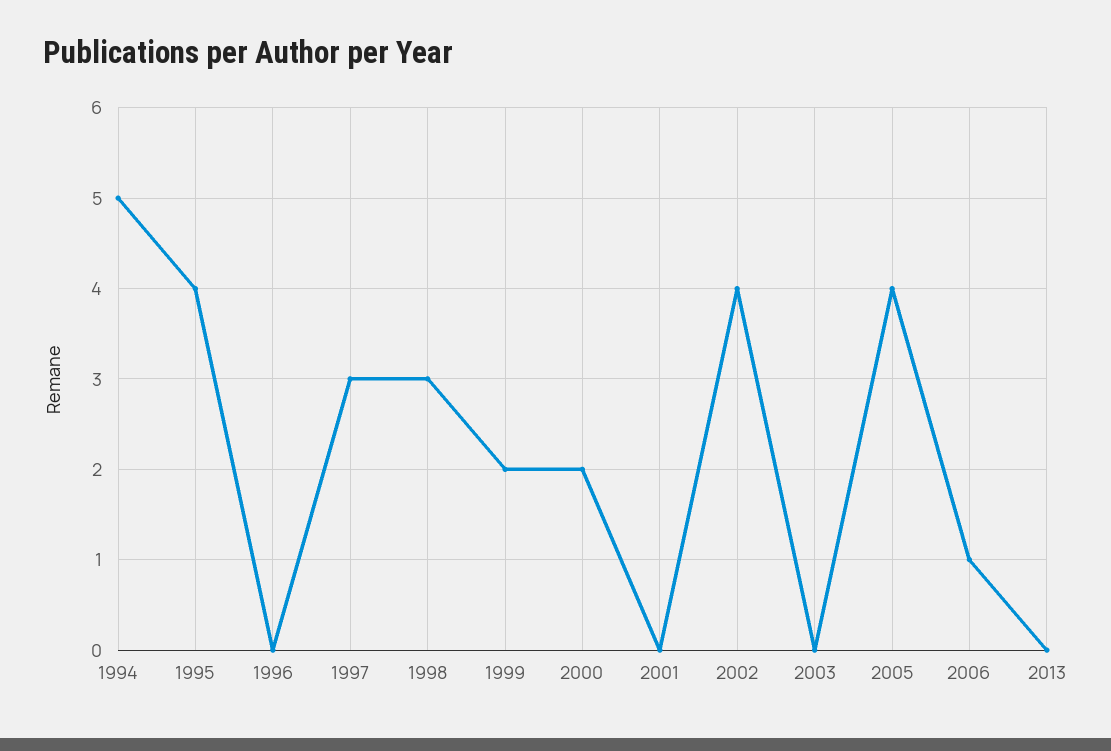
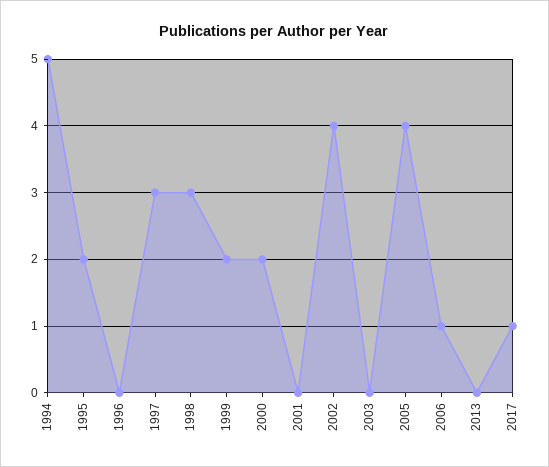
1995: 4 -> 2
2017: none -> 1

